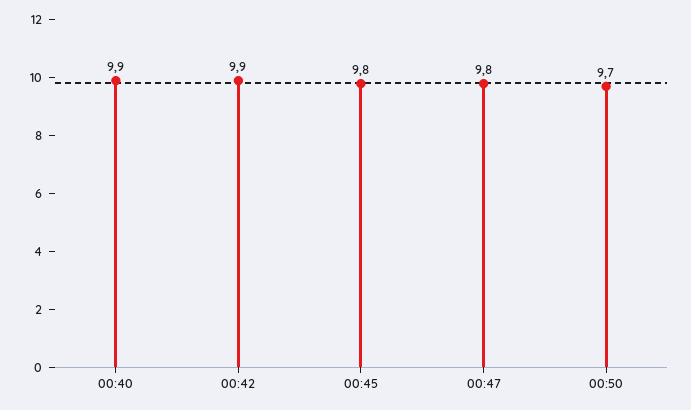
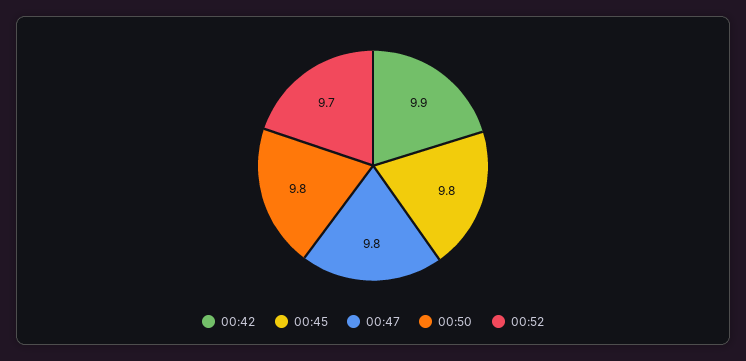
00:40: 9.9 -> none
00:50: 9.7 -> 9.8
00:52: none -> 9.7

